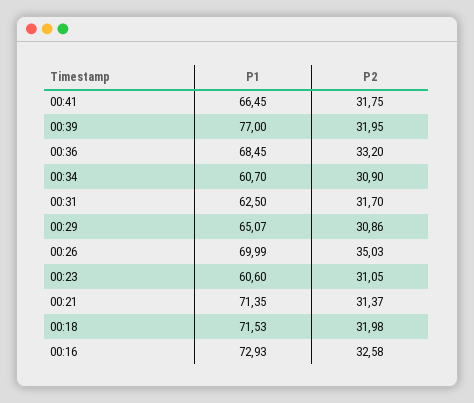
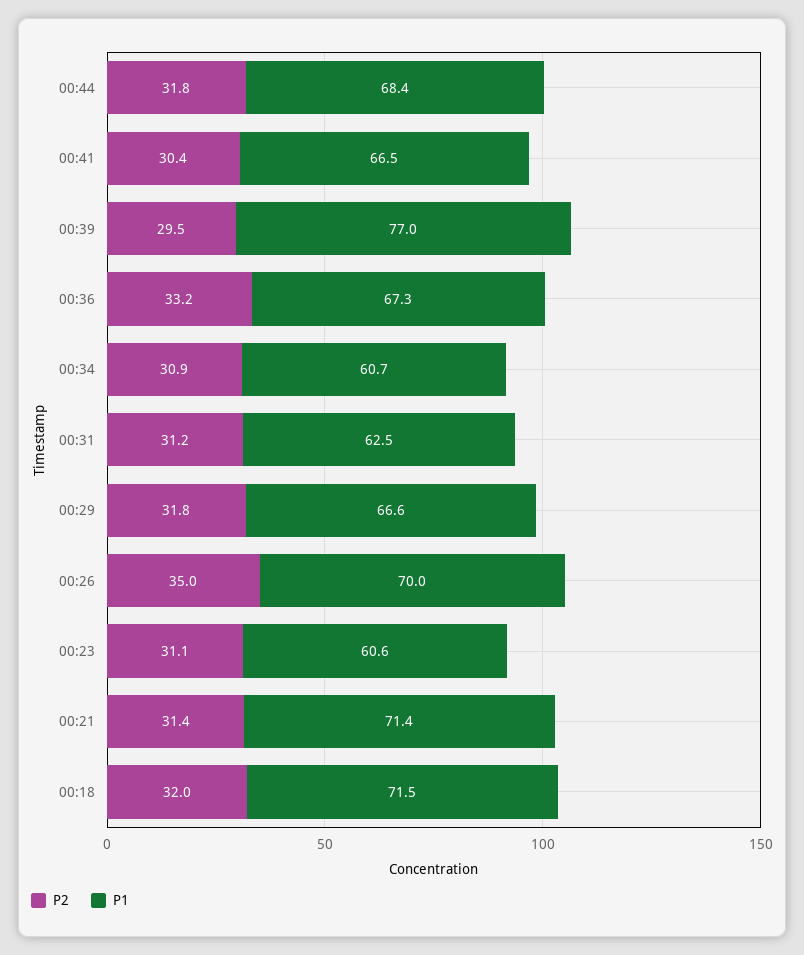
P2, 00:41: 31.75 -> 30.4
P2, 00:39: 31.95 -> 29.5
P1, 00:36: 68.45 -> 67.3
P2, 00:31: 31.7 -> 31.2
P1, 00:29: 65.07 -> 66.6
P2, 00:29: 30.86 -> 31.8
P1, 00:16: 72.93 -> none
P2, 00:16: 32.58 -> none
P2, 00:44: none -> 31.8
P1, 00:44: none -> 68.4

